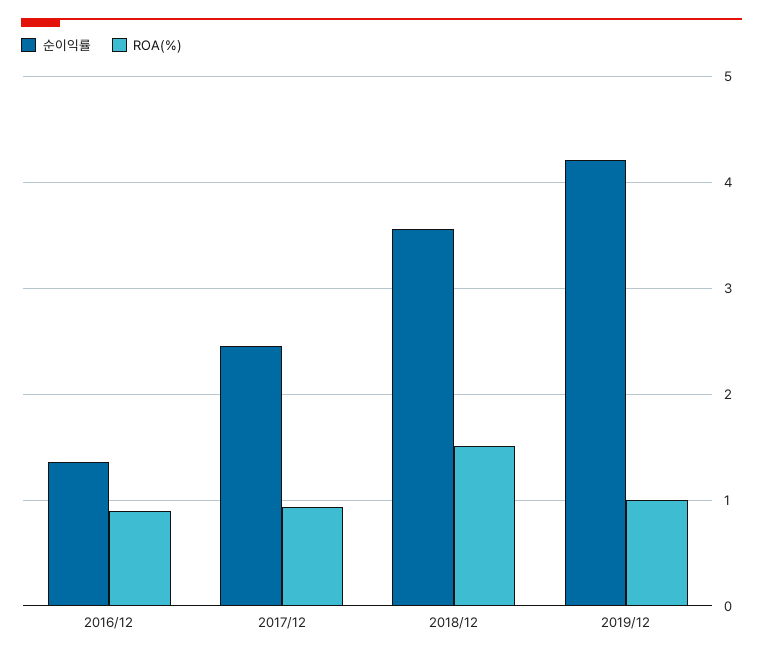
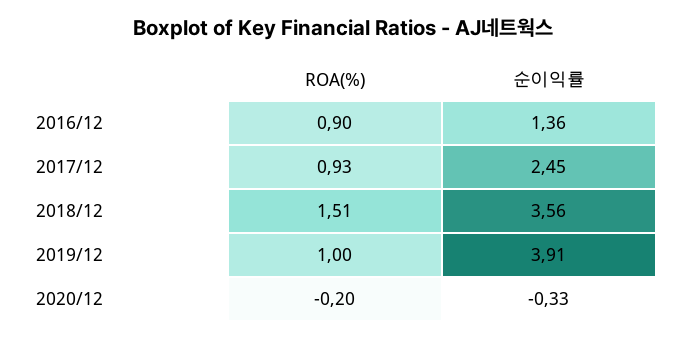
순이익률, 2019/12: 4.2 -> 3.91
ROA(%), 2020/12: none -> -0.2
순이익률, 2020/12: none -> -0.33

